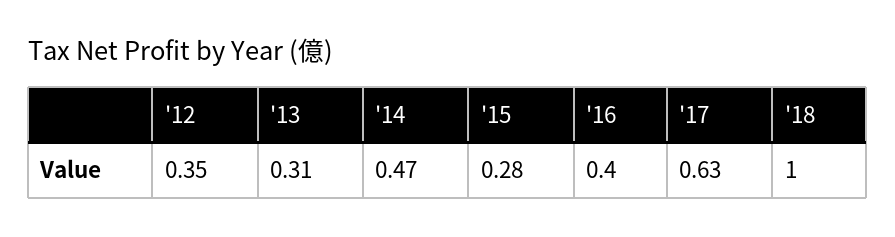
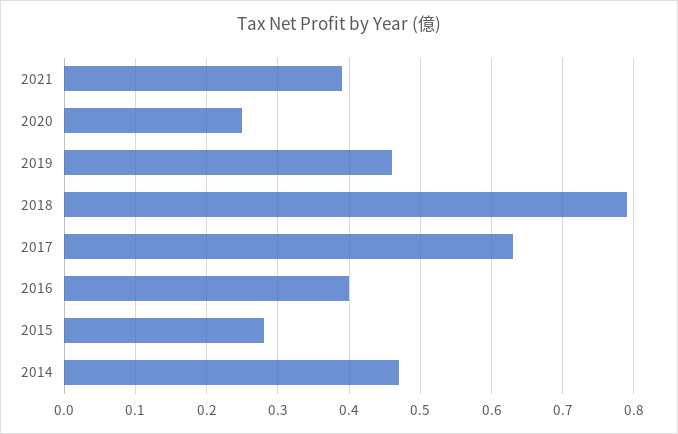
'12: 0.35 -> none
'13: 0.31 -> none
'18: 1 -> 0.79
2021: none -> 0.39
2020: none -> 0.25
2019: none -> 0.46

